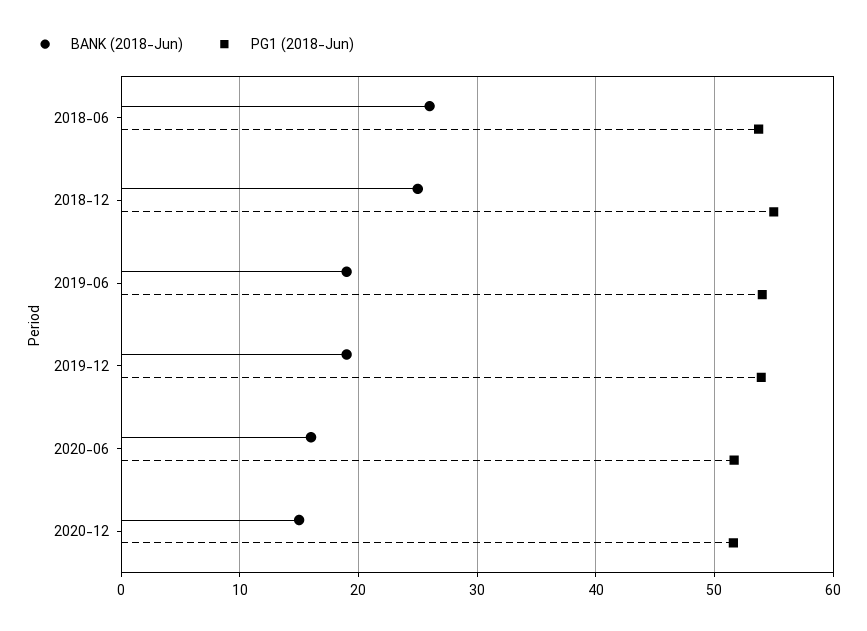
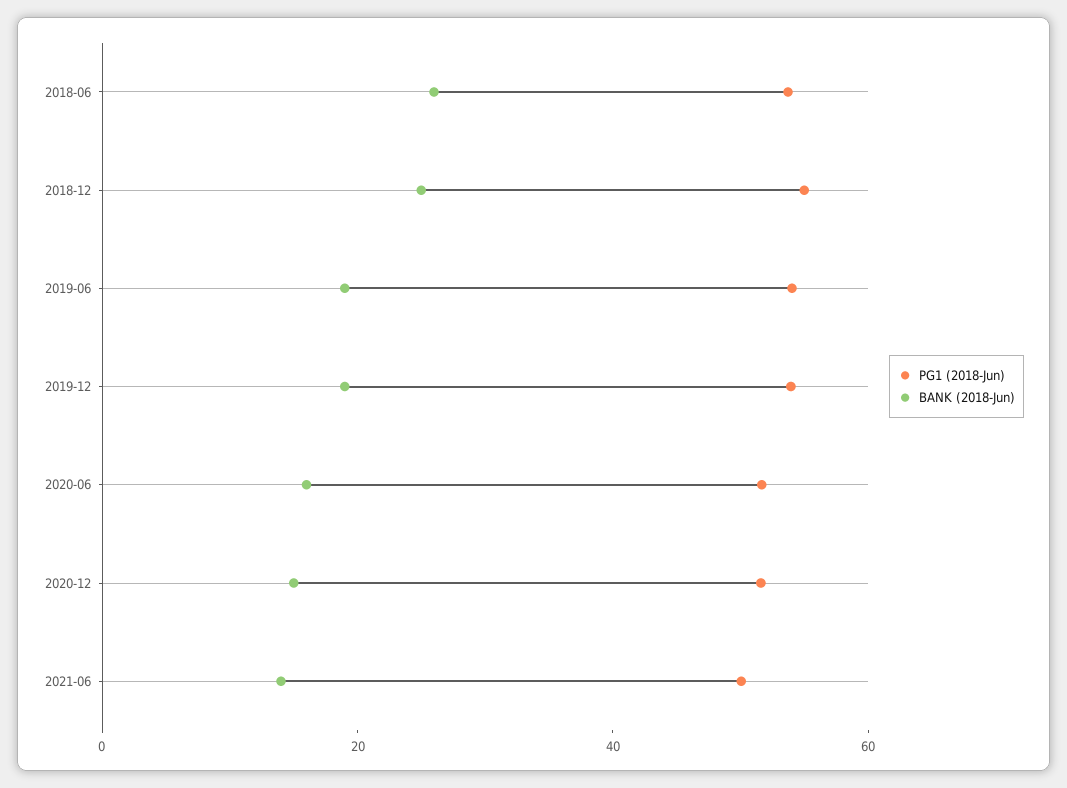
PG1 (2018-Jun), 2021-06: none -> 50
BANK (2018-Jun), 2021-06: none -> 15

